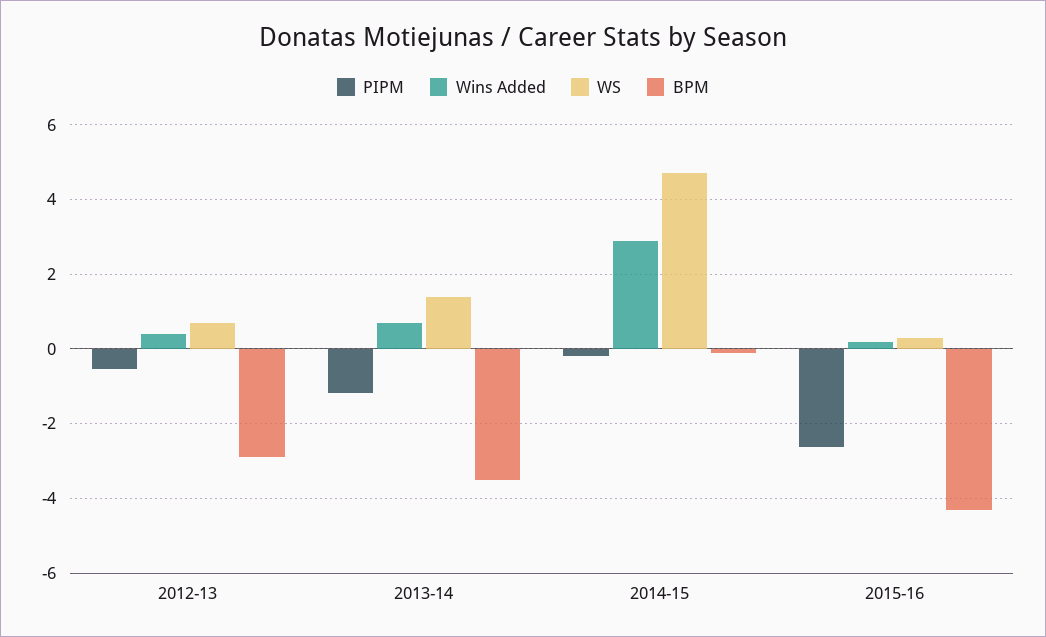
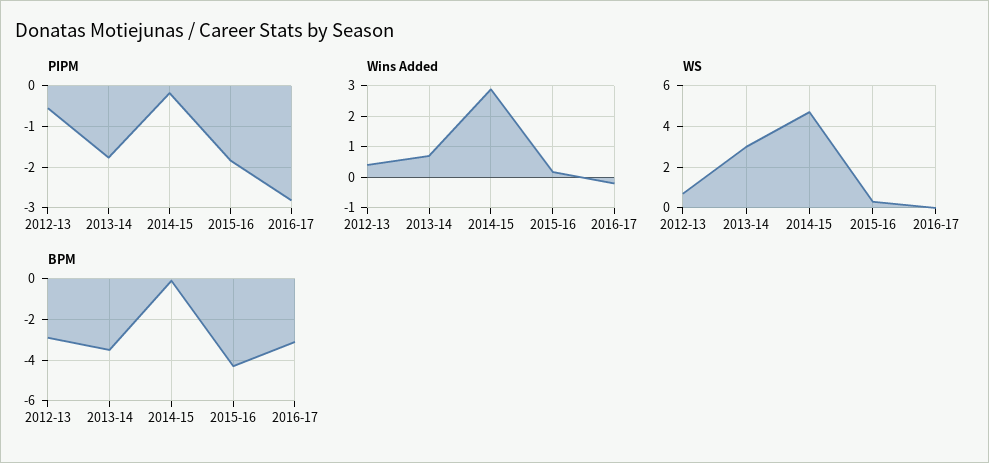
PIPM, 2013-14: -1.2 -> -1.8
WS, 2013-14: 1.4 -> 3
PIPM, 2015-16: -2.6 -> -1.8
PIPM, 2016-17: none -> -2.8
Wins Added, 2016-17: none -> -0.2
WS, 2016-17: none -> 0
BPM, 2016-17: none -> -3

